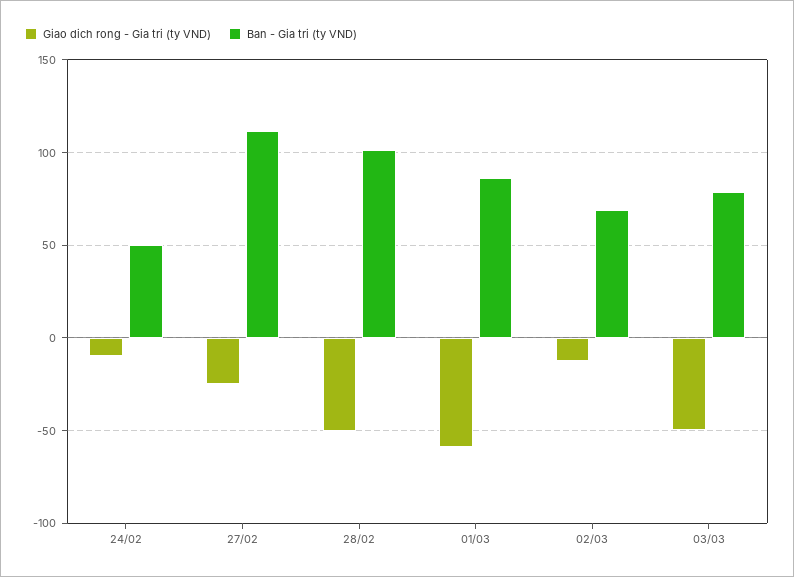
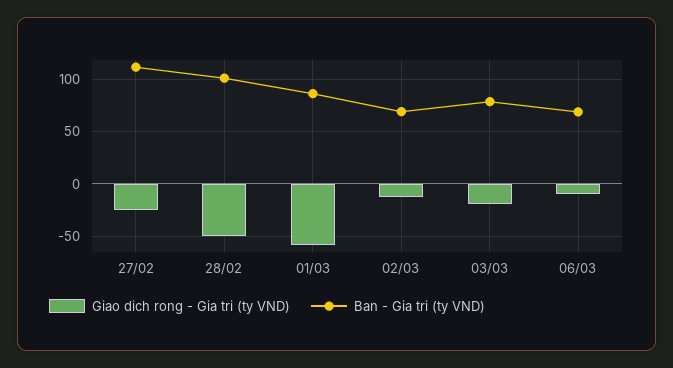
Giao dich rong - Gia tri (ty VND), 24/02: -10 -> none
Ban - Gia tri (ty VND), 24/02: 50 -> none
Giao dich rong - Gia tri (ty VND), 03/03: -50 -> -20
Giao dich rong - Gia tri (ty VND), 06/03: none -> -10
Ban - Gia tri (ty VND), 06/03: none -> 70

